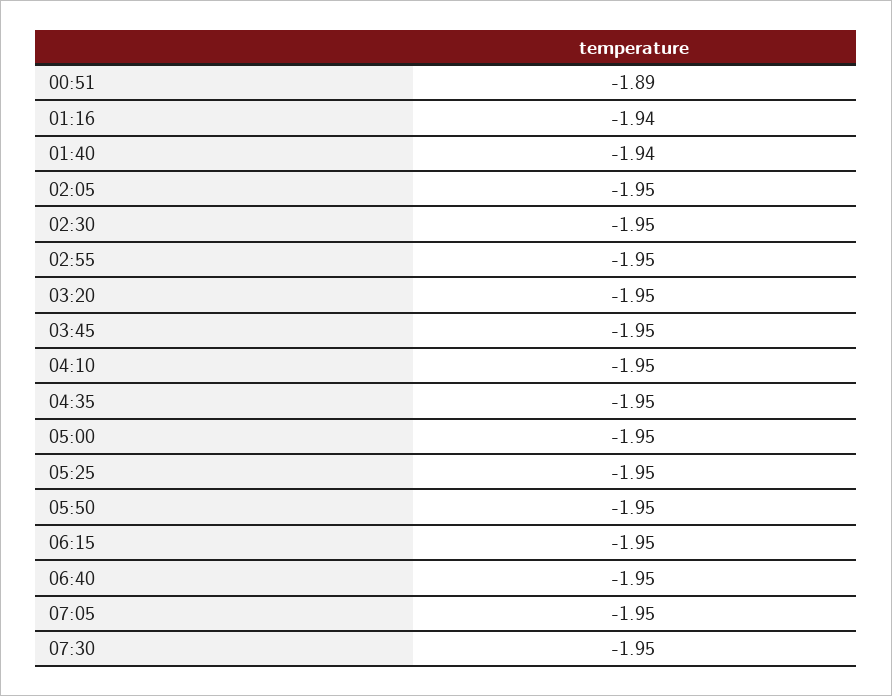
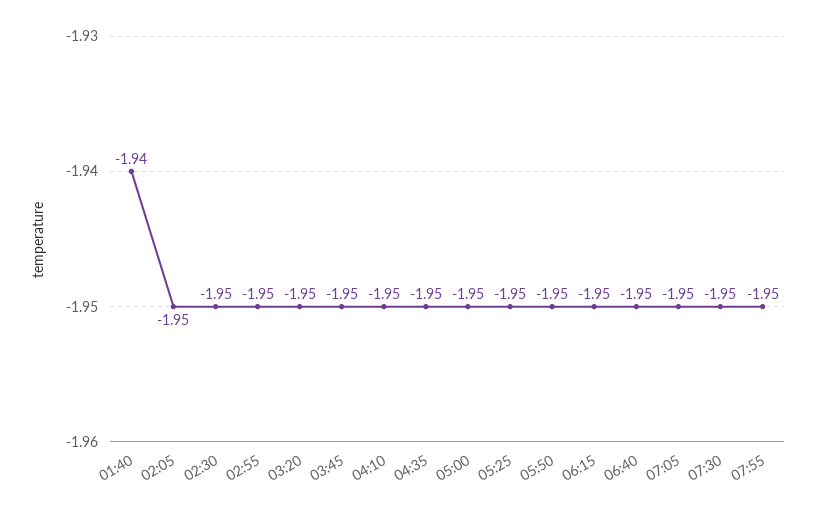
00:51: -1.89 -> none
01:16: -1.94 -> none
07:55: none -> -1.95

